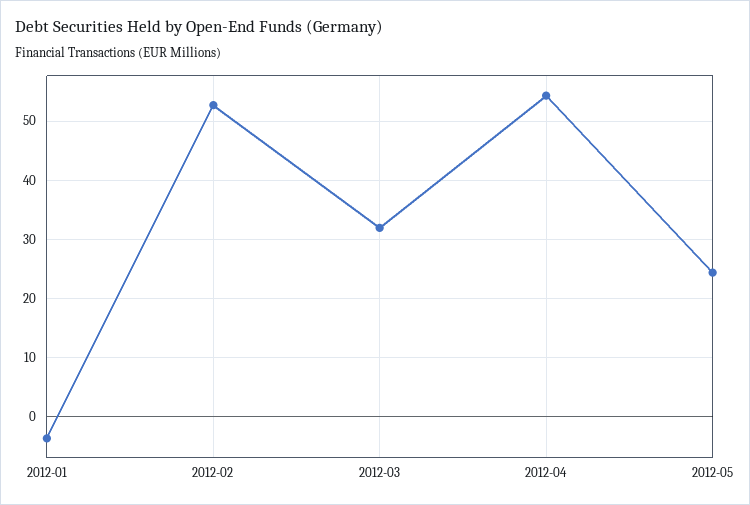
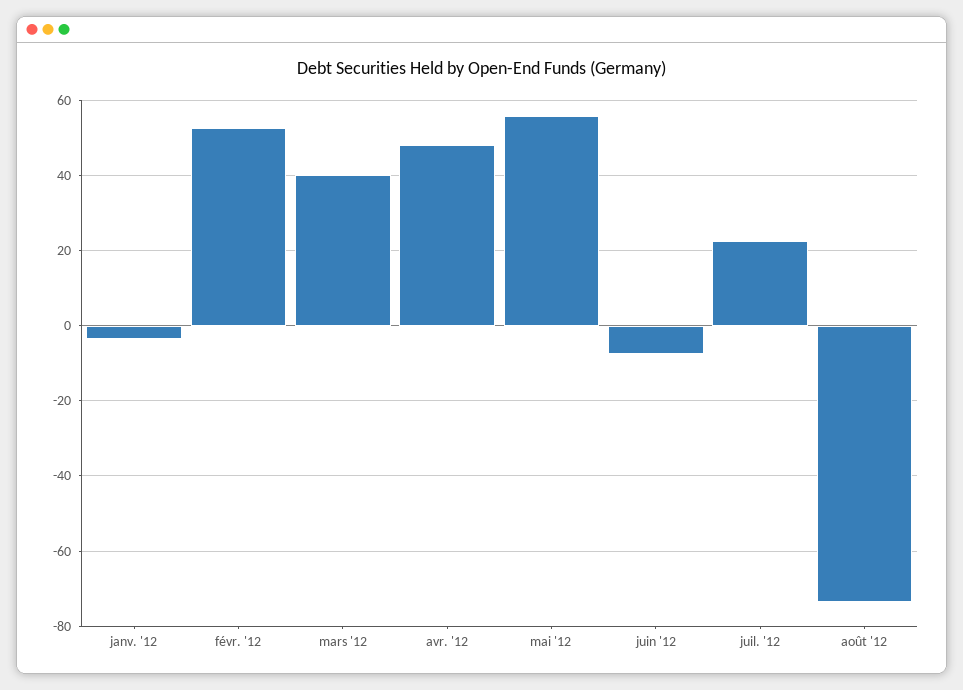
2012-03: 32 -> 40
2012-04: 54 -> 48
2012-05: 24 -> 56
juin '12: none -> -8
juil. '12: none -> 22
août '12: none -> -74

